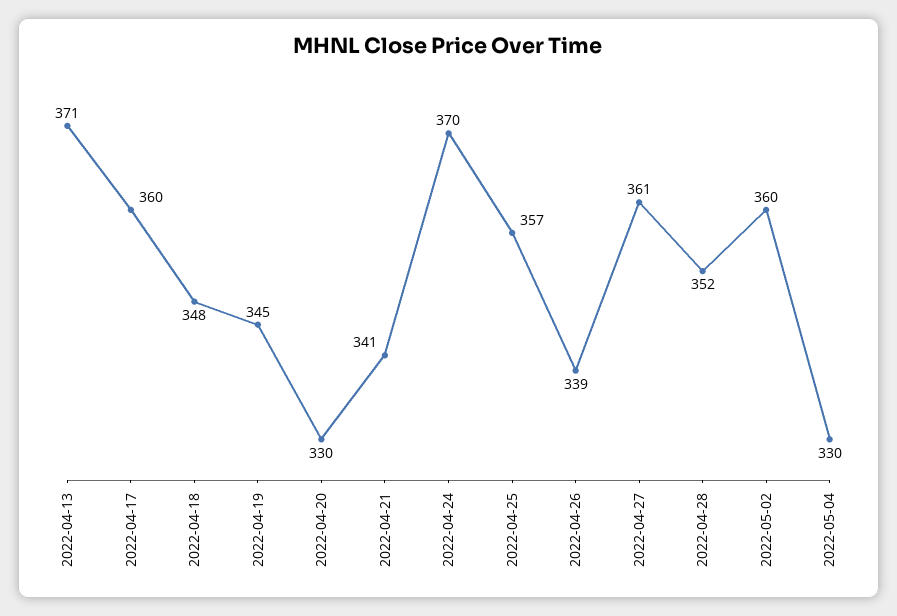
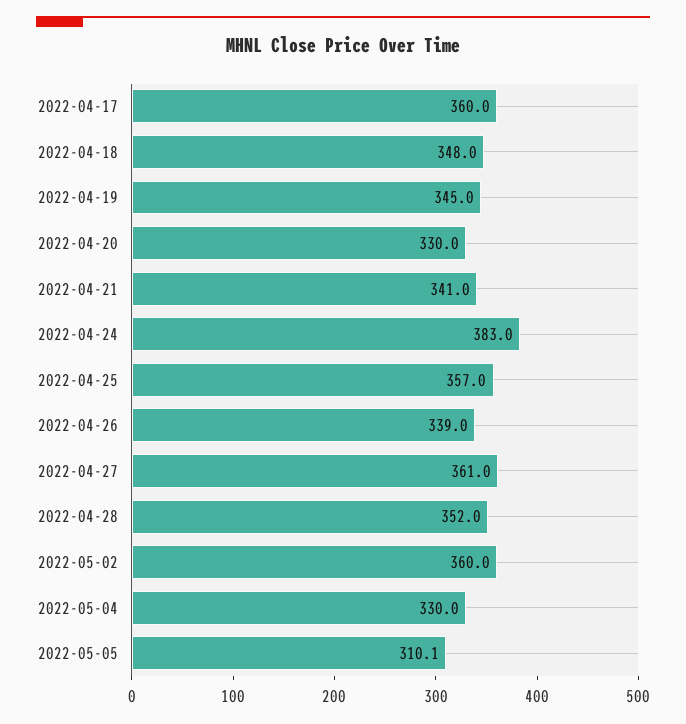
2022-04-13: 371 -> none
2022-04-24: 370 -> 383
2022-05-05: none -> 310.1

